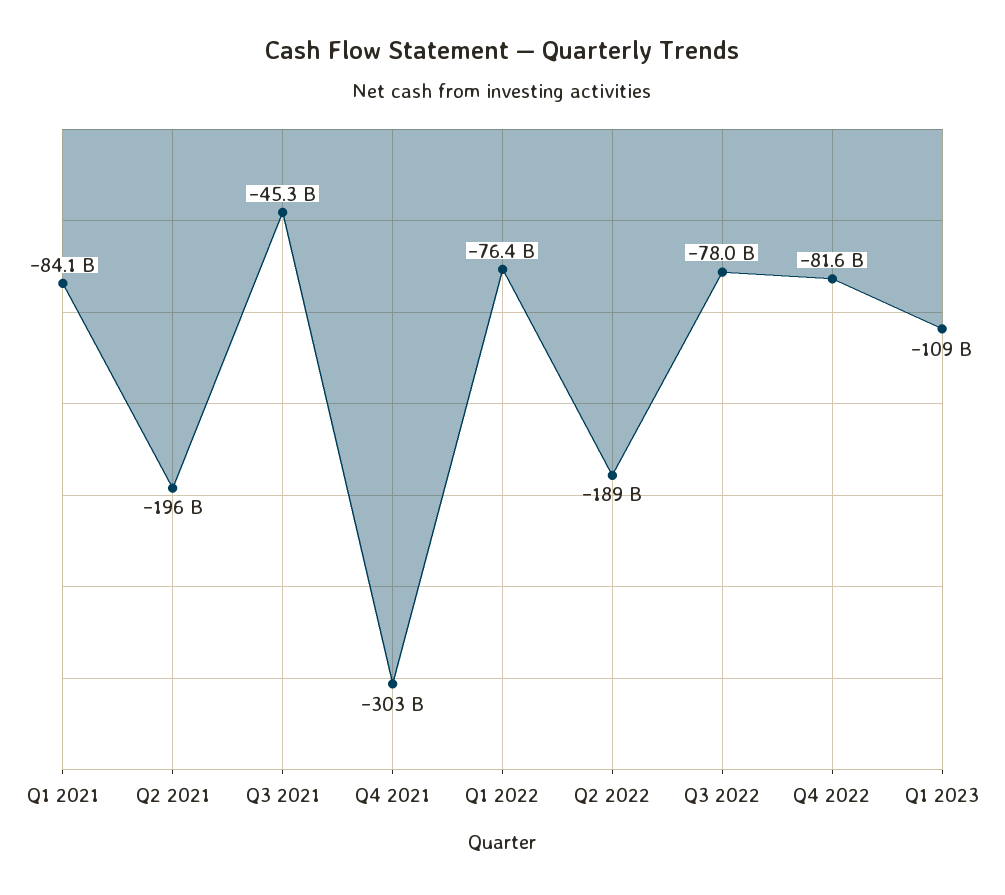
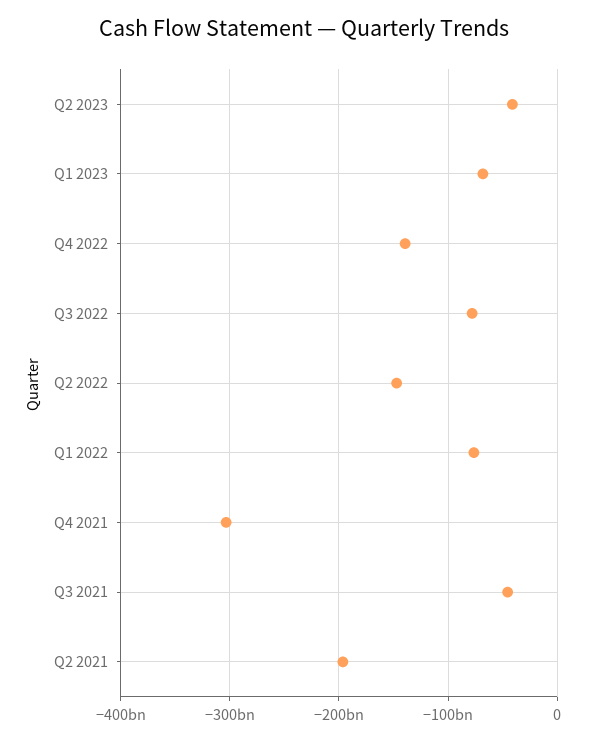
Q1 2021: -84100000000 -> none
Q2 2022: -189000000000 -> -150000000000
Q4 2022: -81600000000 -> -140000000000
Q1 2023: -109000000000 -> -70000000000
Q2 2023: none -> -40000000000

